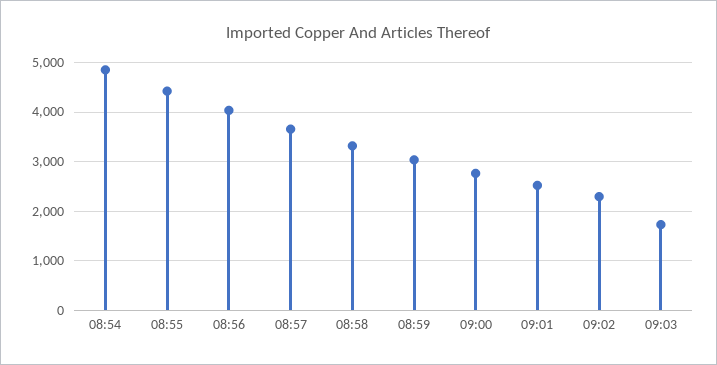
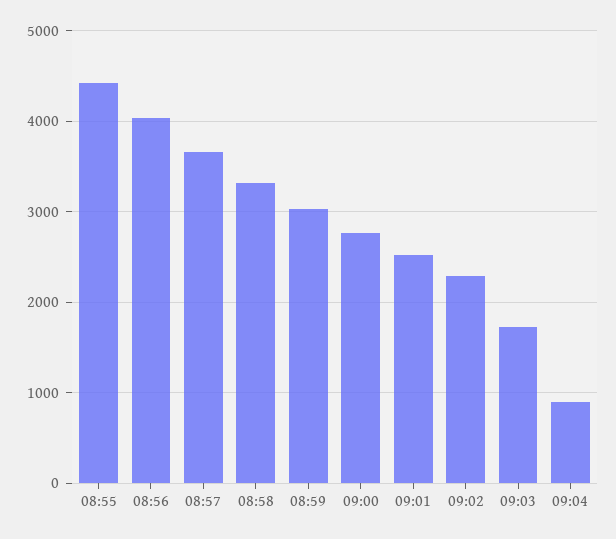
08:54: 4800 -> none
09:04: none -> 900

